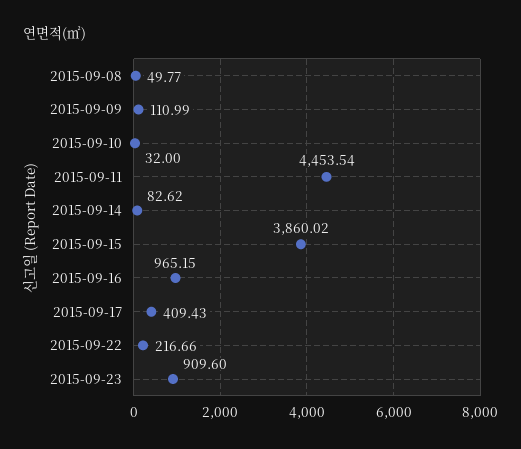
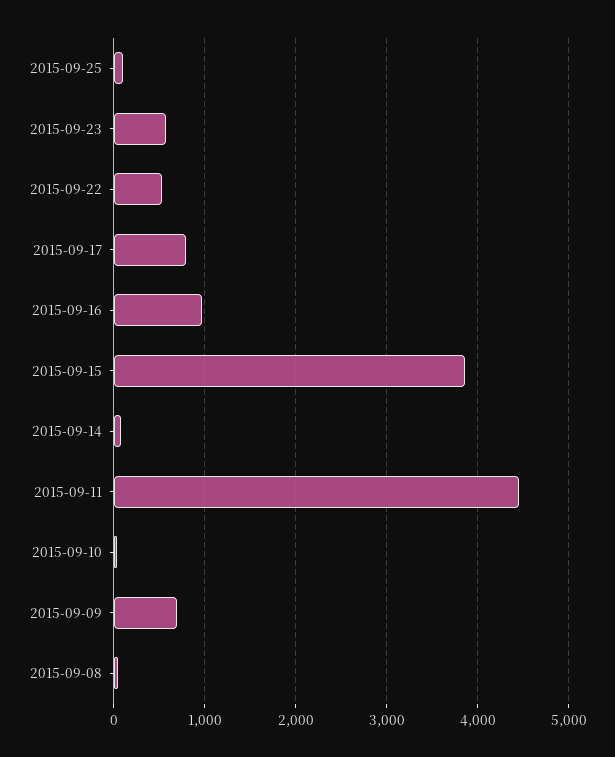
2015-09-09: 110.99 -> 700
2015-09-17: 409.43 -> 800
2015-09-22: 216.66 -> 500
2015-09-23: 909.6 -> 600
2015-09-25: none -> 100

